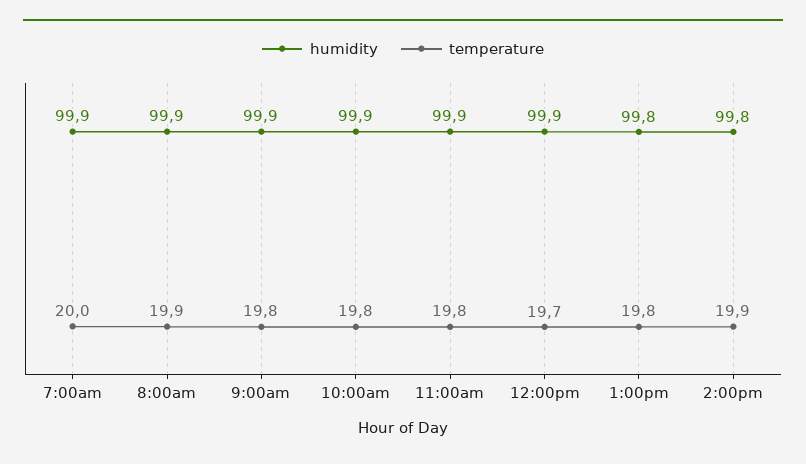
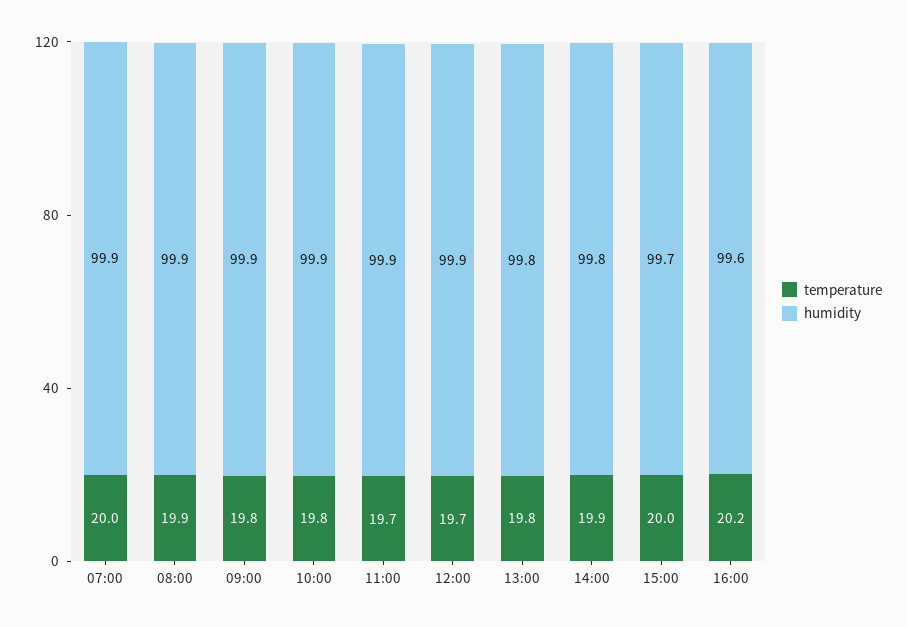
temperature, 11:00am: 19.8 -> 19.7
temperature, 15:00: none -> 20
humidity, 15:00: none -> 99.7
temperature, 16:00: none -> 20.2
humidity, 16:00: none -> 99.6

